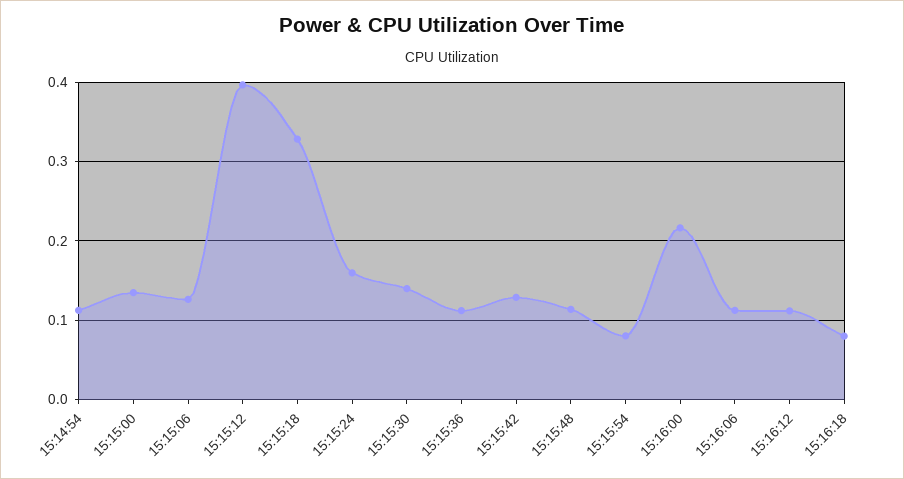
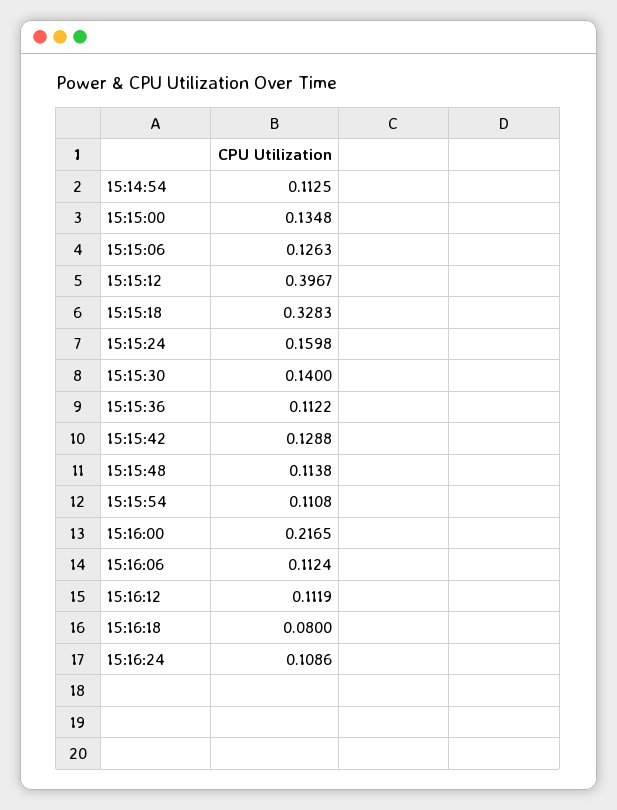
15:15:54: 0.08 -> 0.1108
15:16:24: none -> 0.1086

